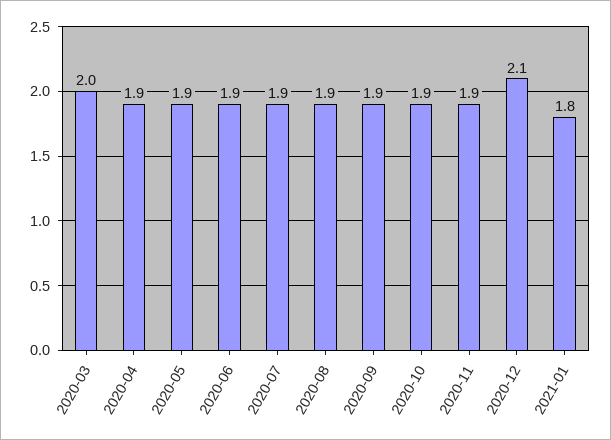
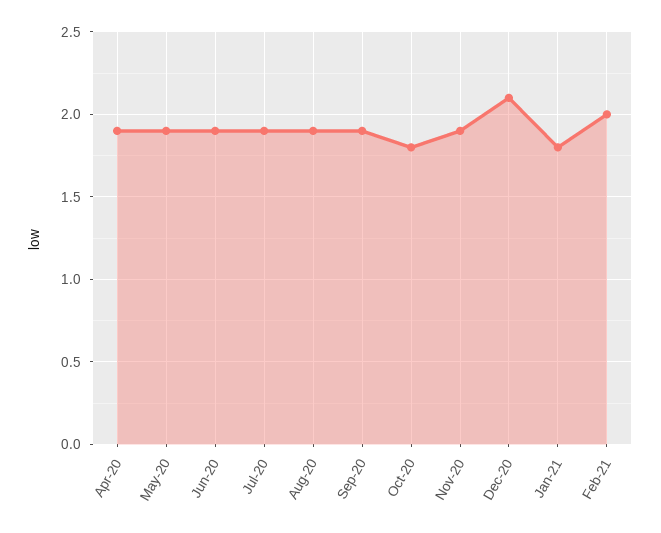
2020-03: 2 -> none
2020-10: 1.9 -> 1.8
Feb-21: none -> 2

